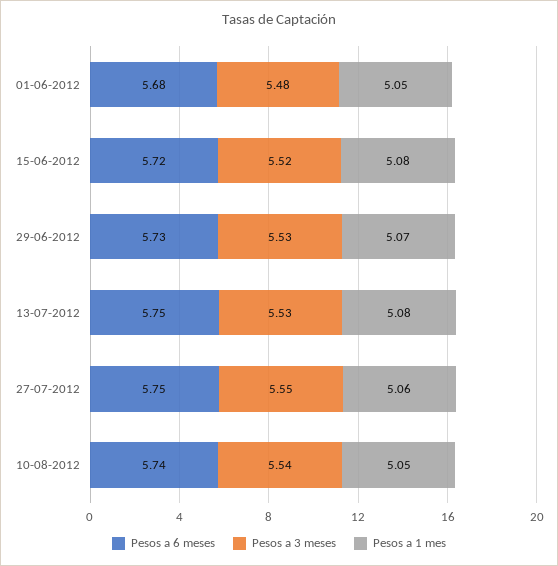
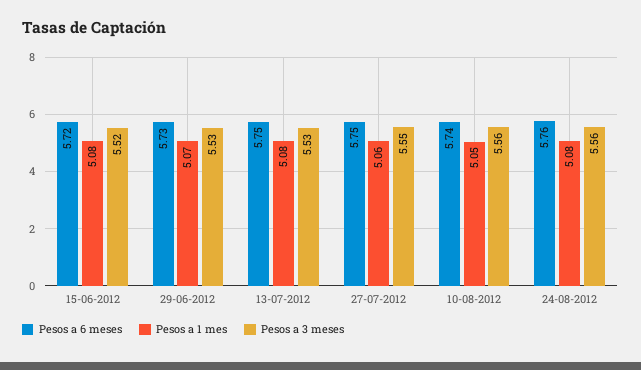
Pesos a 6 meses, 01-06-2012: 5.68 -> none
Pesos a 3 meses, 01-06-2012: 5.48 -> none
Pesos a 1 mes, 01-06-2012: 5.05 -> none
Pesos a 3 meses, 10-08-2012: 5.54 -> 5.56
Pesos a 6 meses, 24-08-2012: none -> 5.76
Pesos a 1 mes, 24-08-2012: none -> 5.08
Pesos a 3 meses, 24-08-2012: none -> 5.56

